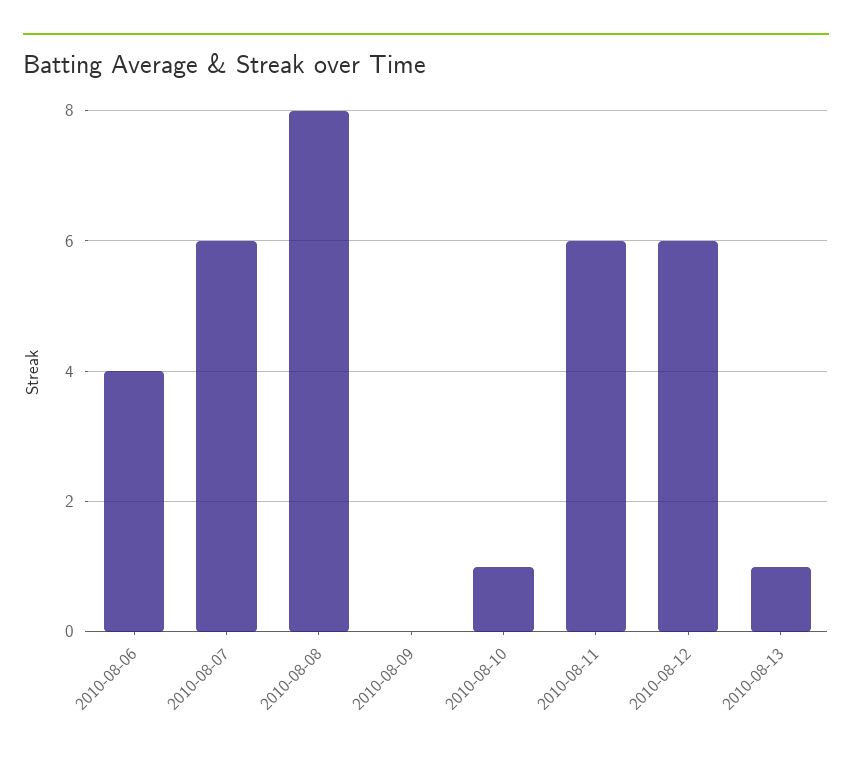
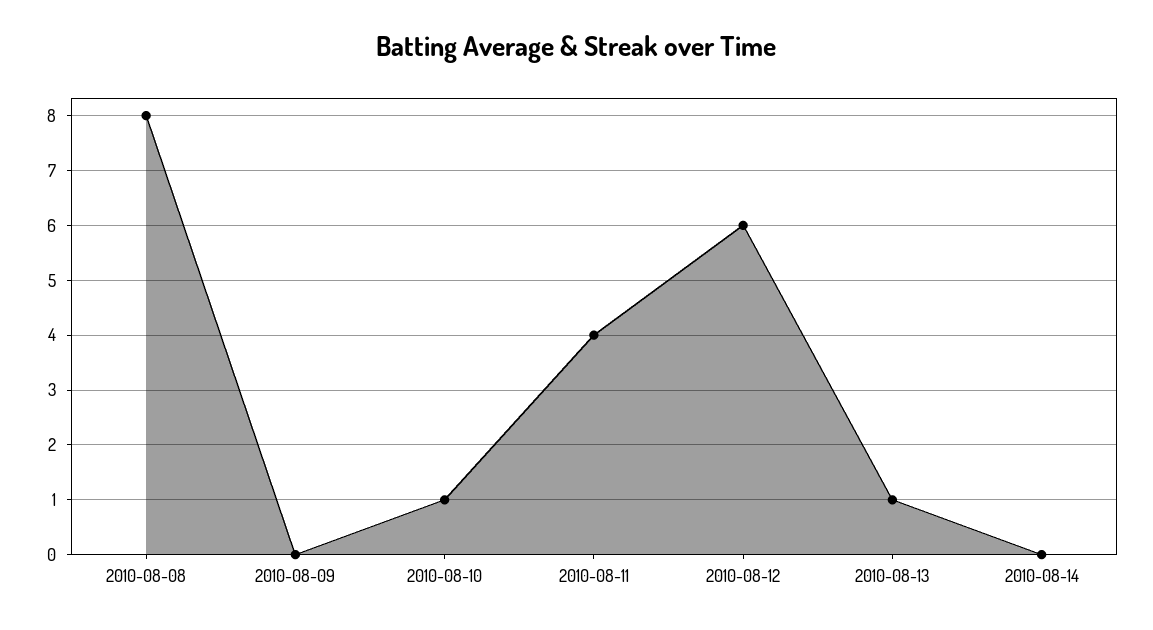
2010-08-06: 4 -> none
2010-08-07: 6 -> none
2010-08-11: 6 -> 4
2010-08-14: none -> 0

